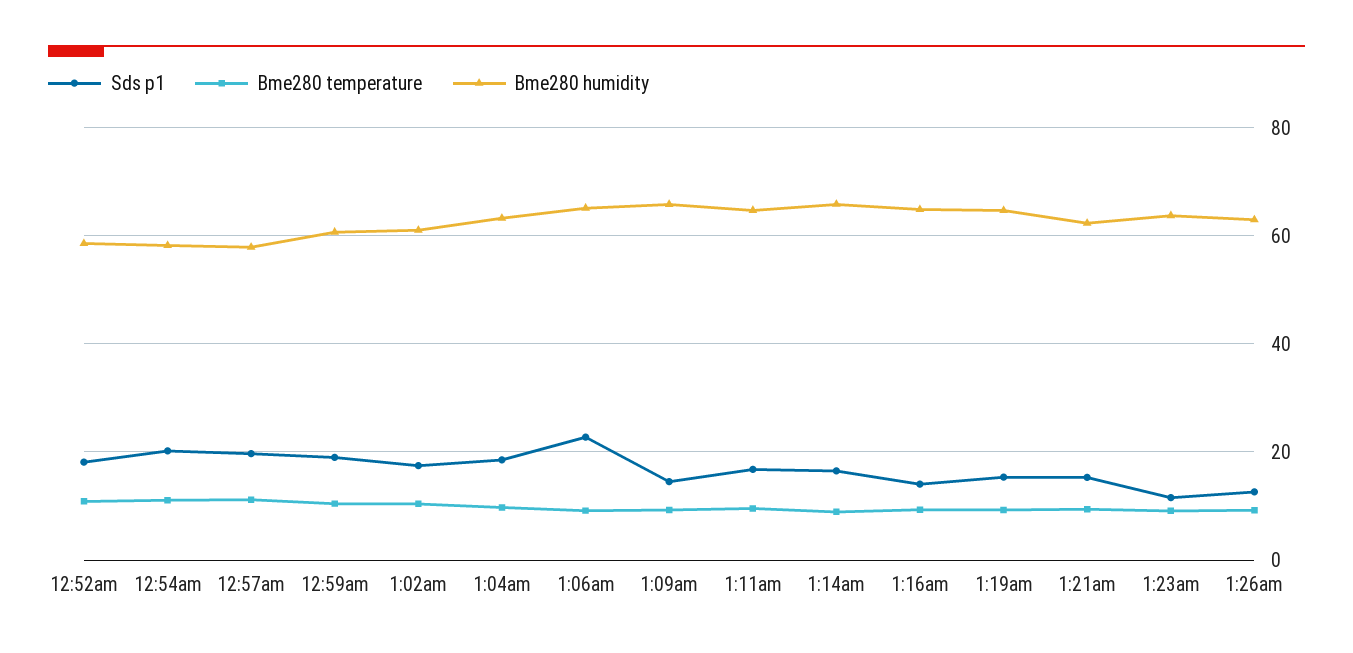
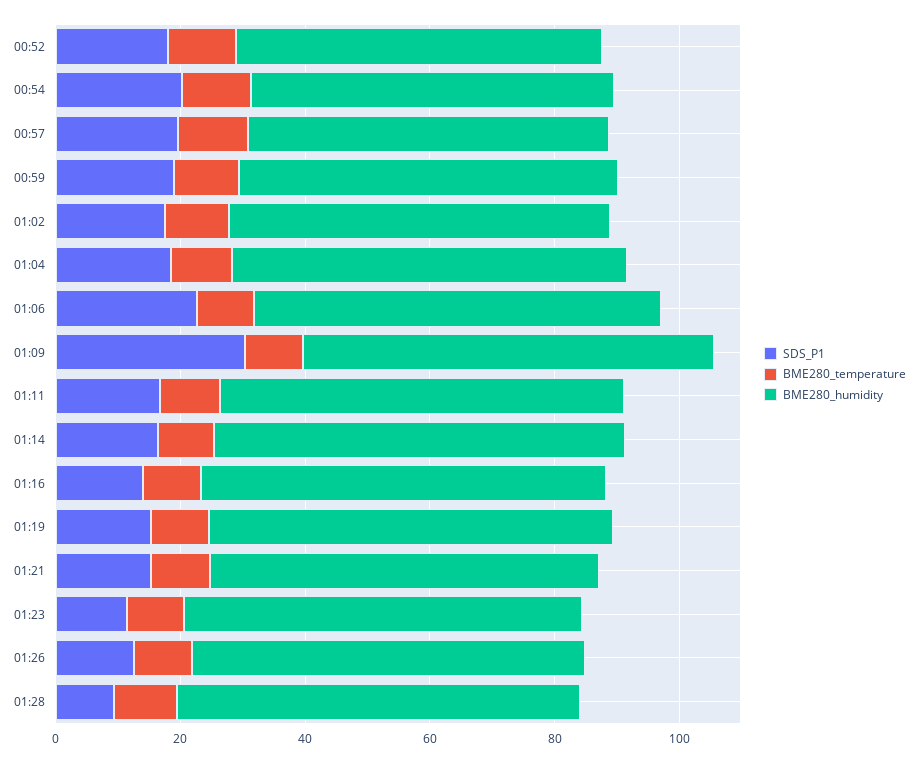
Sds p1, 1:09am: 14 -> 30
Sds p1, 01:28: none -> 10
Bme280 temperature, 01:28: none -> 10
Bme280 humidity, 01:28: none -> 65

